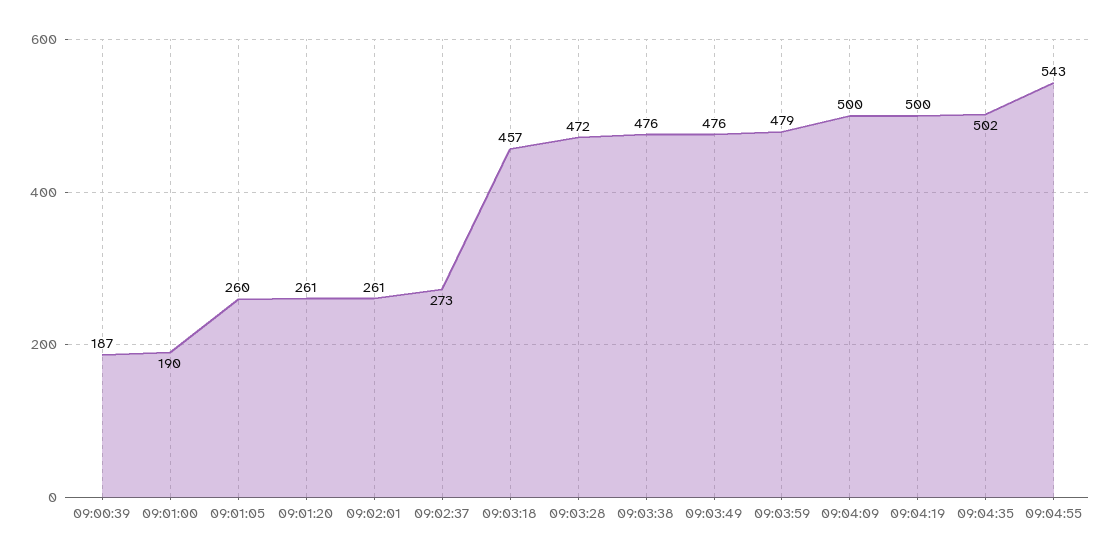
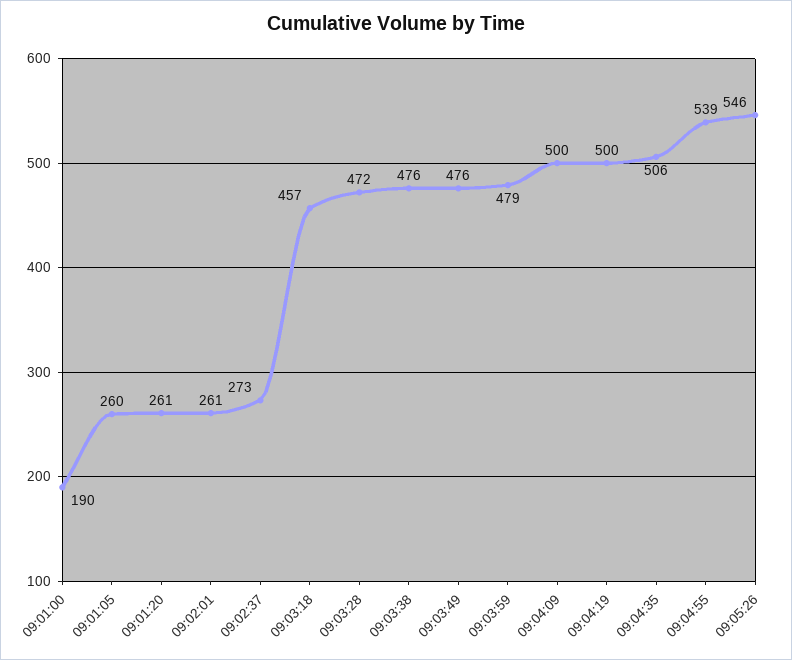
09:00:39: 187 -> none
09:04:35: 502 -> 506
09:04:55: 543 -> 539
09:05:26: none -> 546

